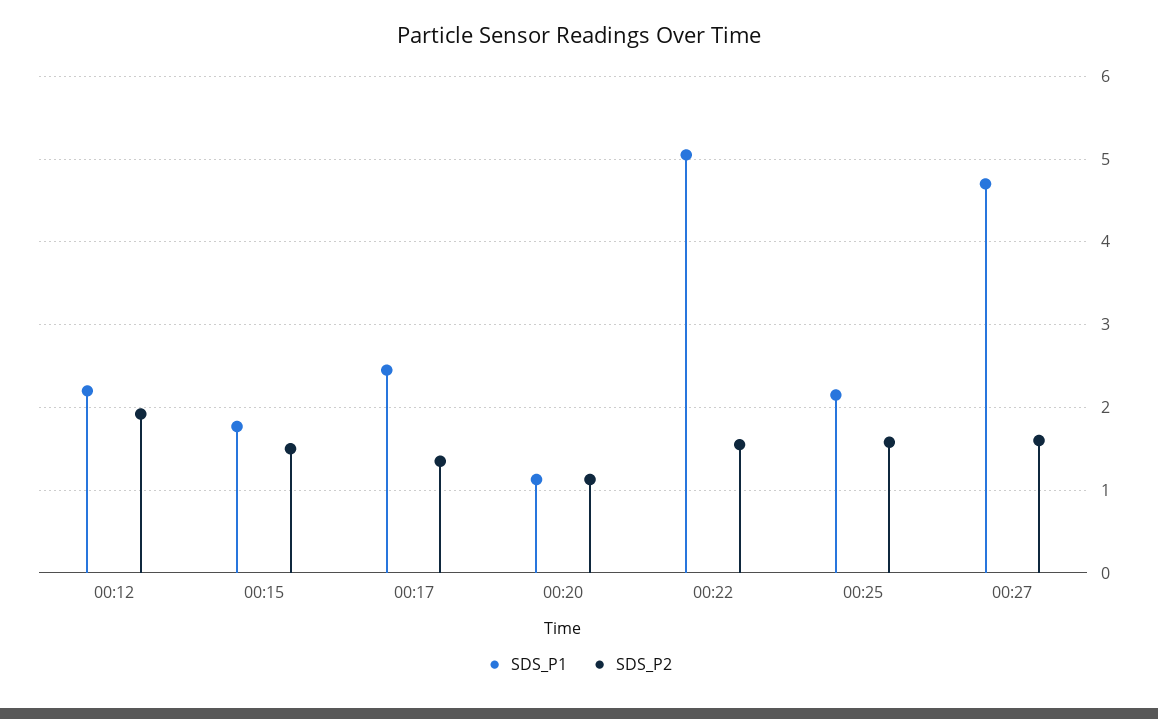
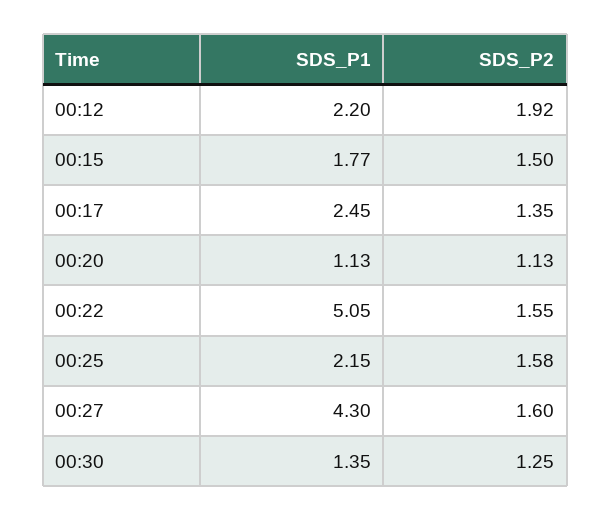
SDS_P1, 00:27: 4.7 -> 4.3
SDS_P1, 00:30: none -> 1.35
SDS_P2, 00:30: none -> 1.25

